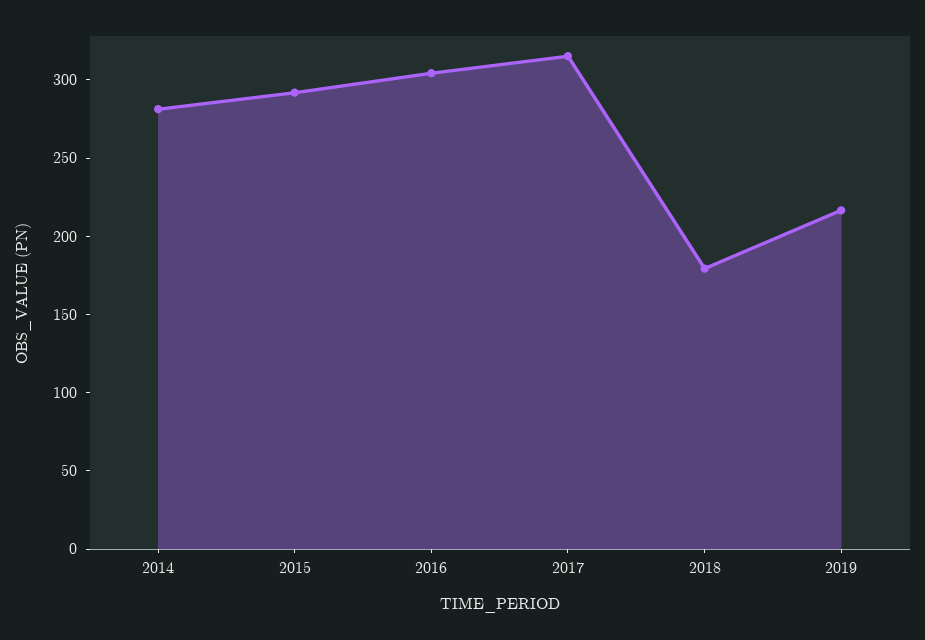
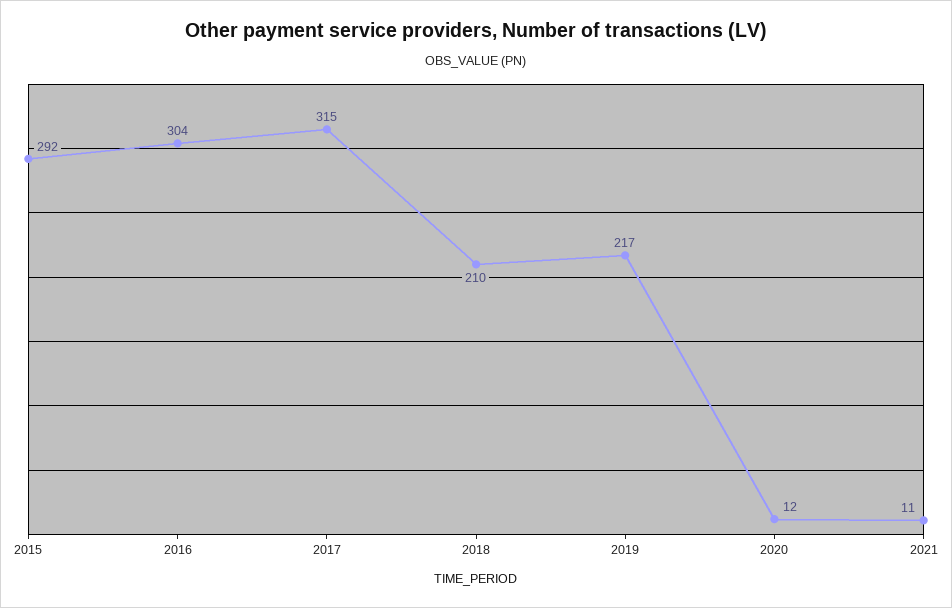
2014: 280 -> none
2018: 180 -> 210
2020: none -> 12
2021: none -> 11

